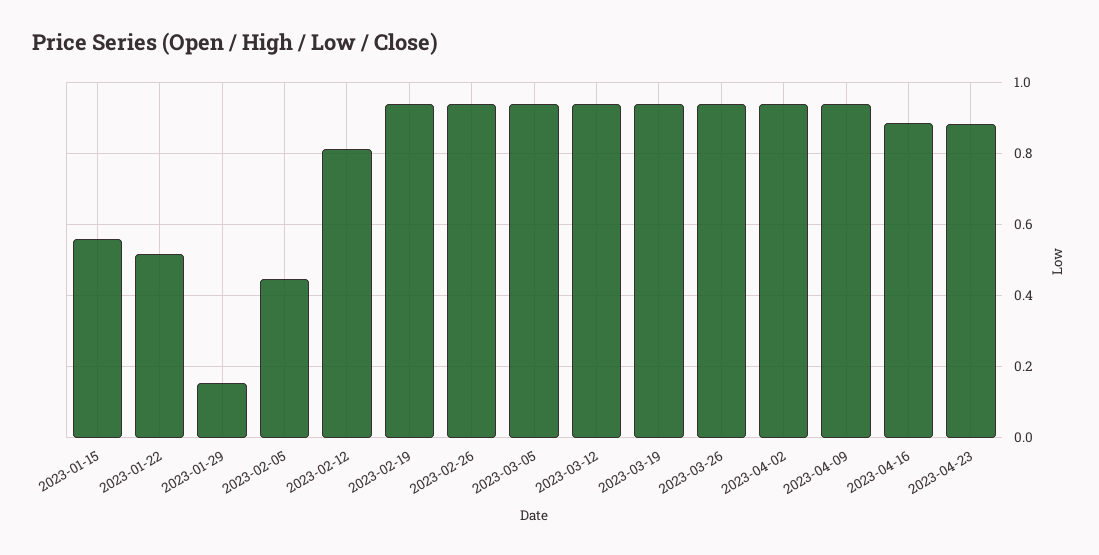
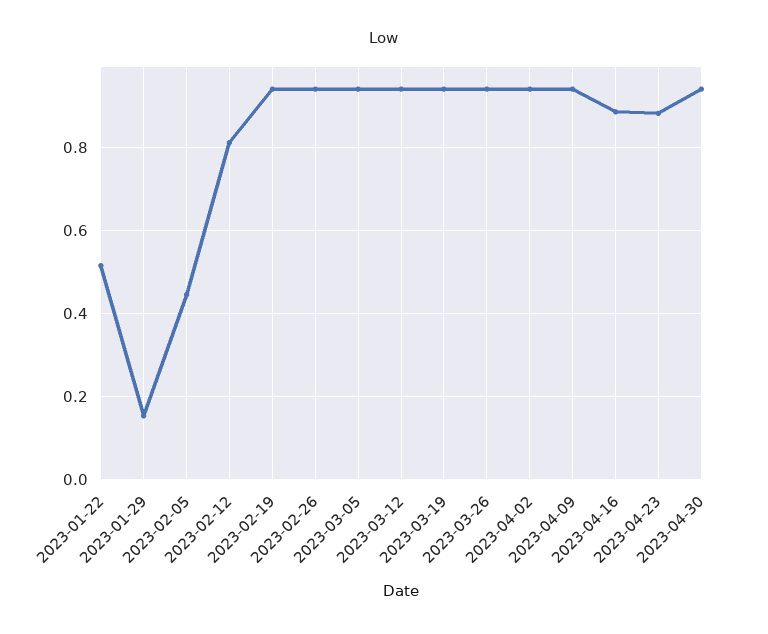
2023-01-15: 0.56 -> none
2023-04-30: none -> 0.94

